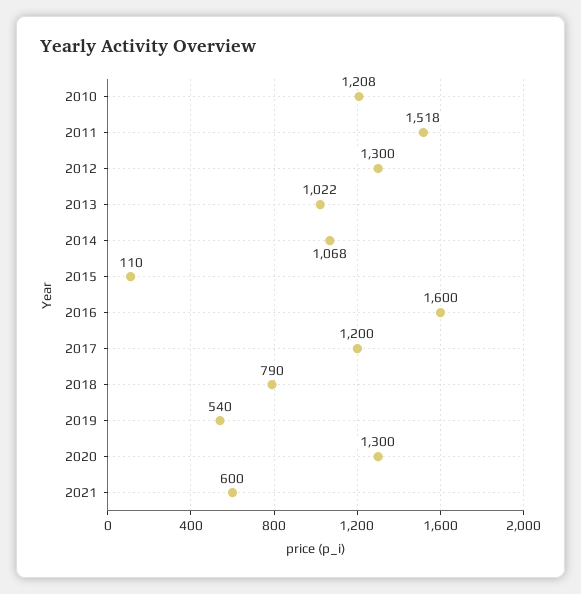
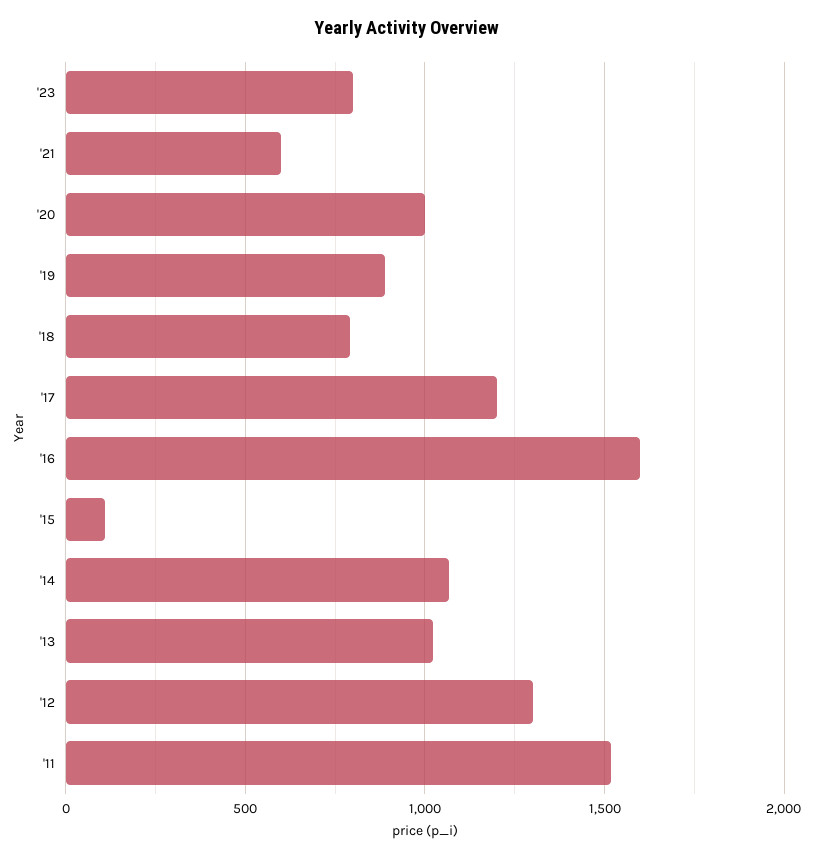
2010: 1208 -> none
2019: 540 -> 900
2020: 1300 -> 1000
'23: none -> 800

